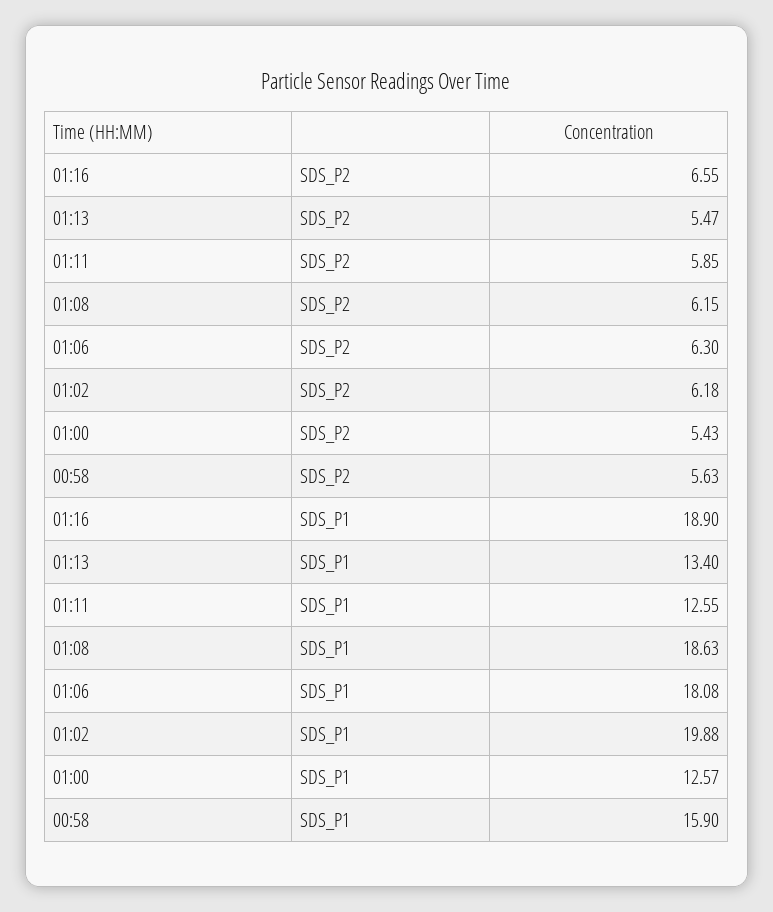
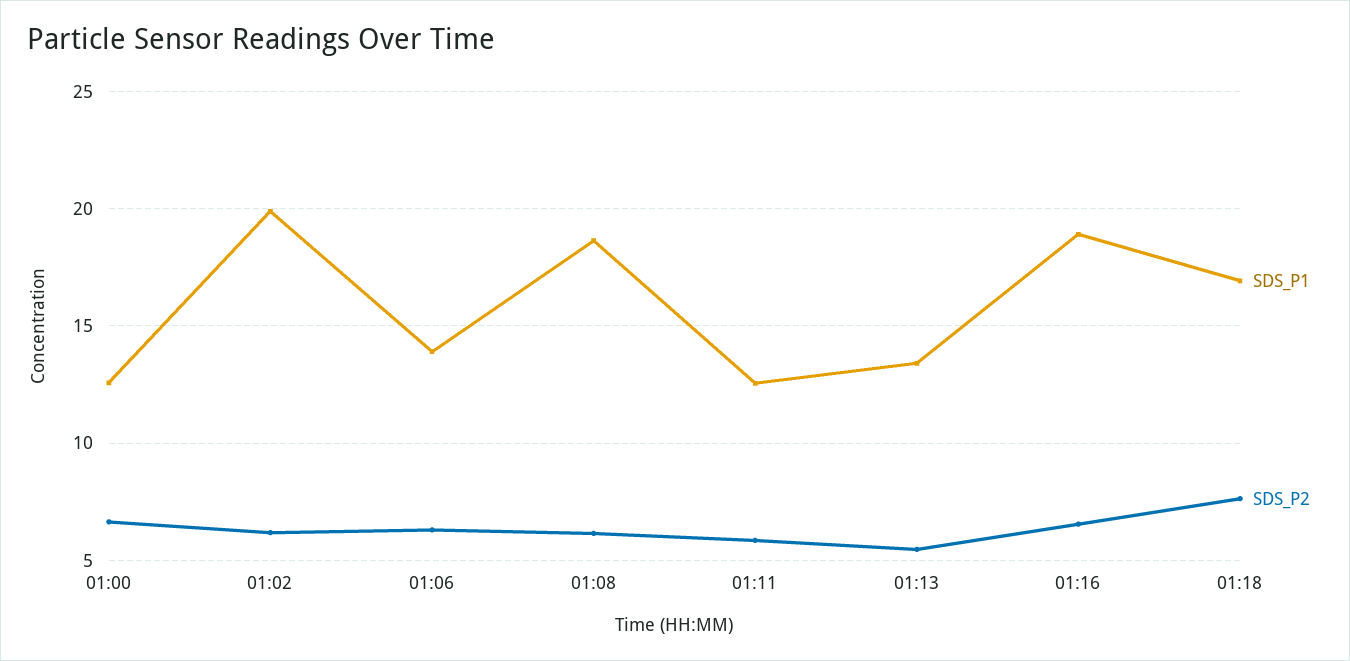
SDS_P2, 01:00: 5.43 -> 6.5
SDS_P2, 00:58: 5.63 -> none
SDS_P1, 01:06: 18.08 -> 14
SDS_P1, 00:58: 15.9 -> none
SDS_P1, 01:18: none -> 17
SDS_P2, 01:18: none -> 7.5

